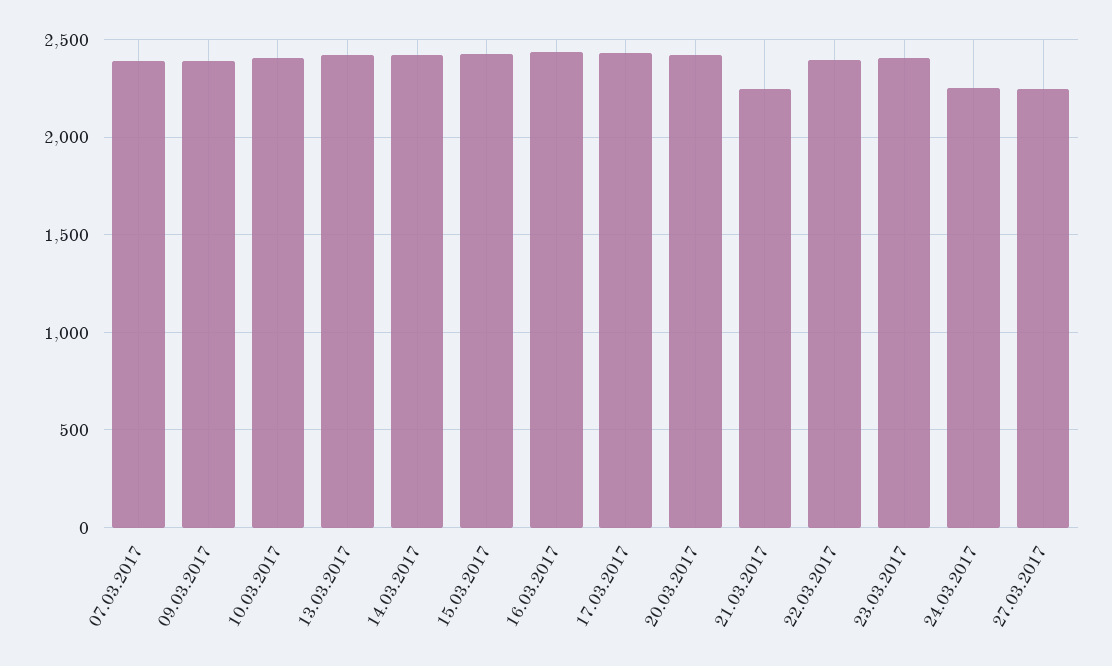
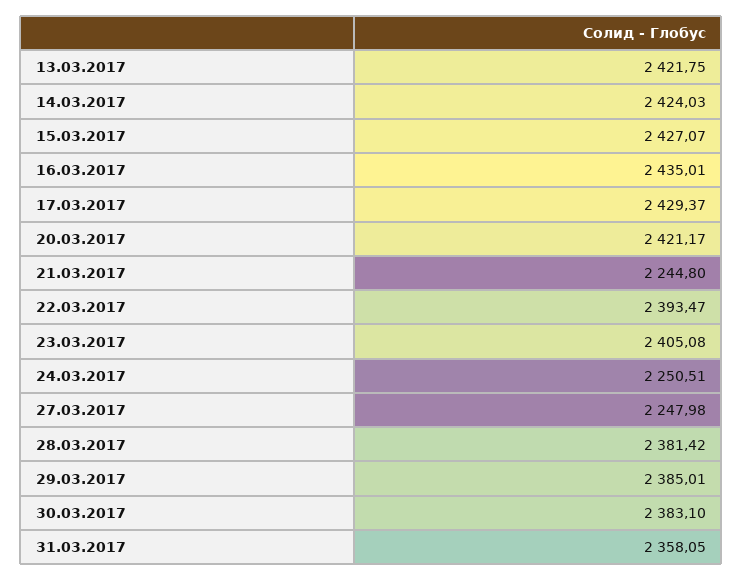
07.03.2017: 2400 -> none
09.03.2017: 2400 -> none
10.03.2017: 2400 -> none
28.03.2017: none -> 2381.42
29.03.2017: none -> 2385.01
30.03.2017: none -> 2383.1
31.03.2017: none -> 2358.05

